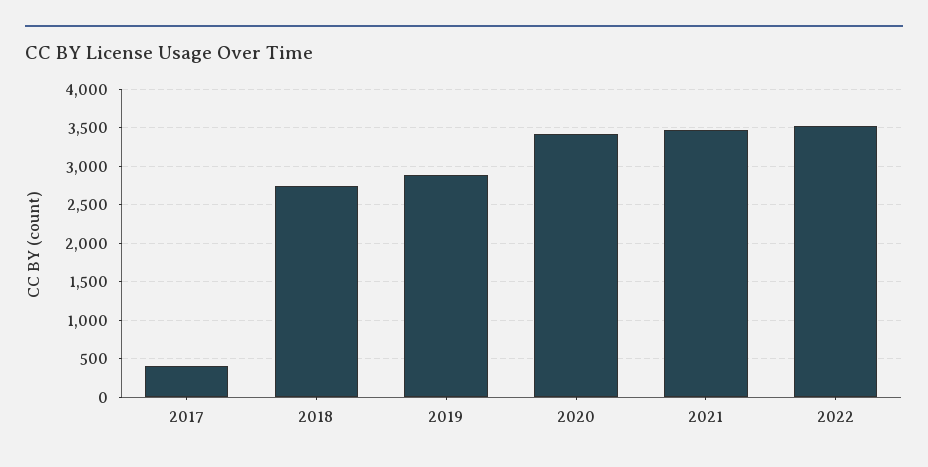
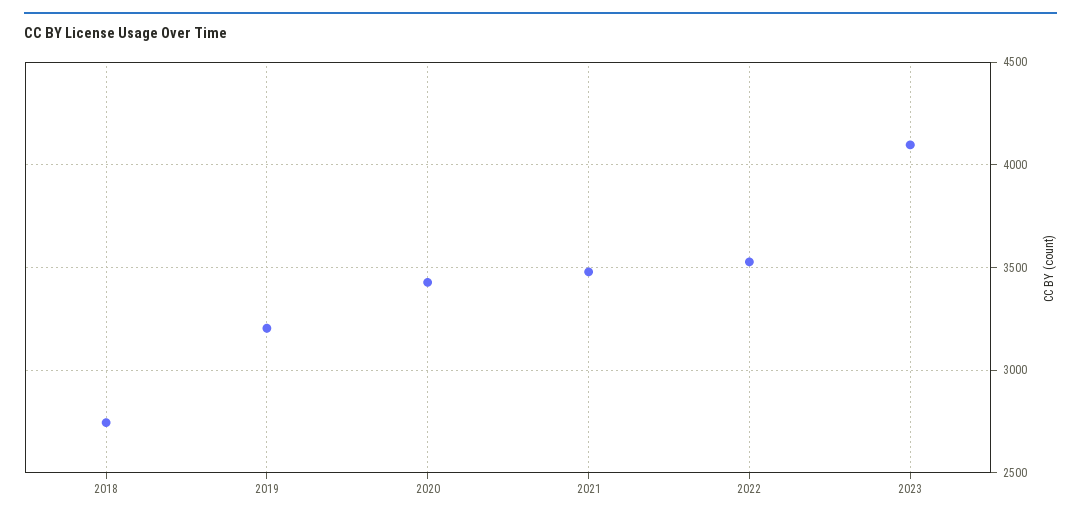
2017: 400 -> none
2019: 2900 -> 3200
2023: none -> 4100

